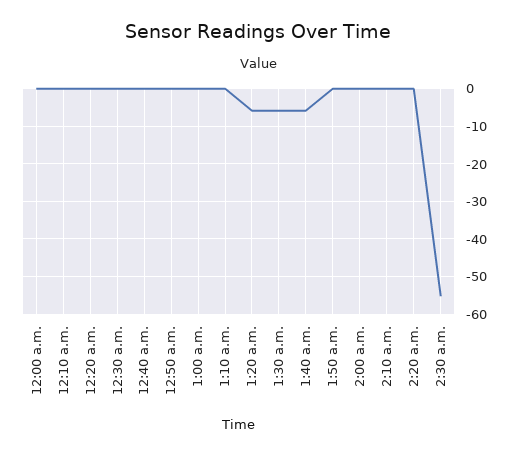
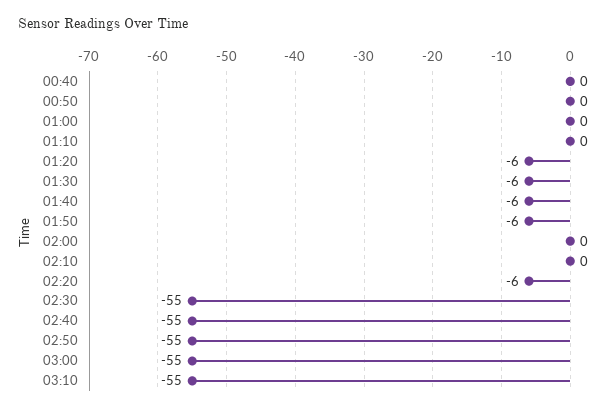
12:00 a.m.: 0 -> none
12:10 a.m.: 0 -> none
12:20 a.m.: 0 -> none
12:30 a.m.: 0 -> none
1:50 a.m.: 0 -> -6
2:20 a.m.: 0 -> -6
02:40: none -> -55
02:50: none -> -55
03:00: none -> -55
03:10: none -> -55

